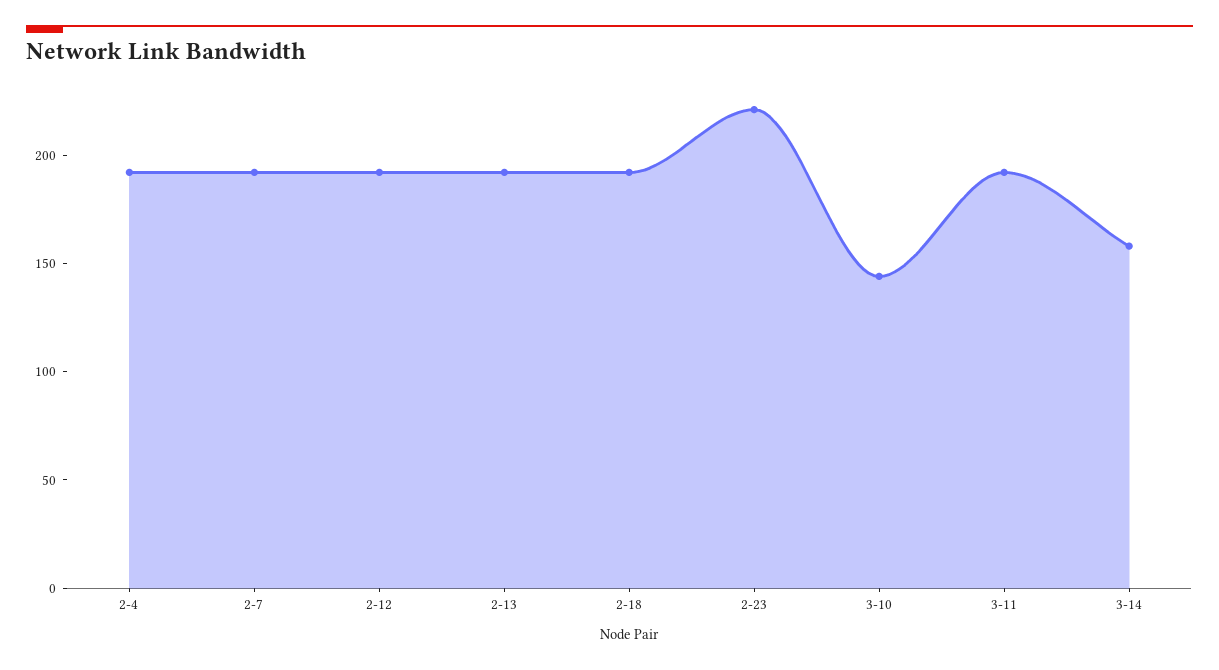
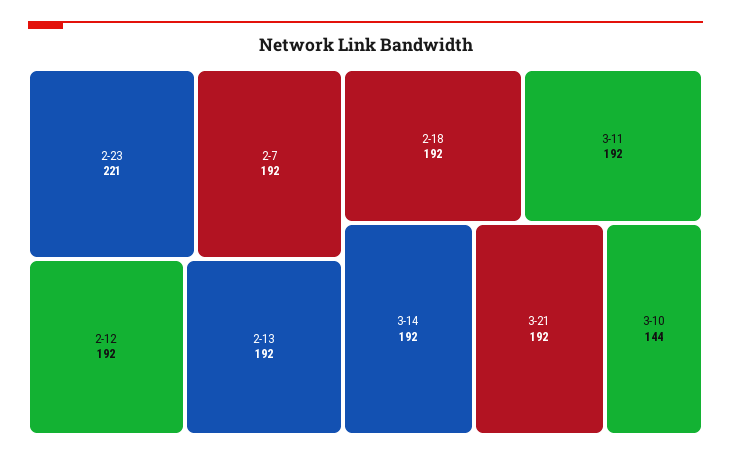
2-4: 190 -> none
3-14: 160 -> 192
3-21: none -> 192

